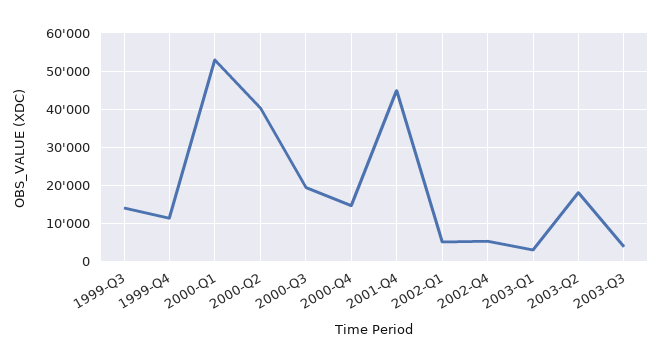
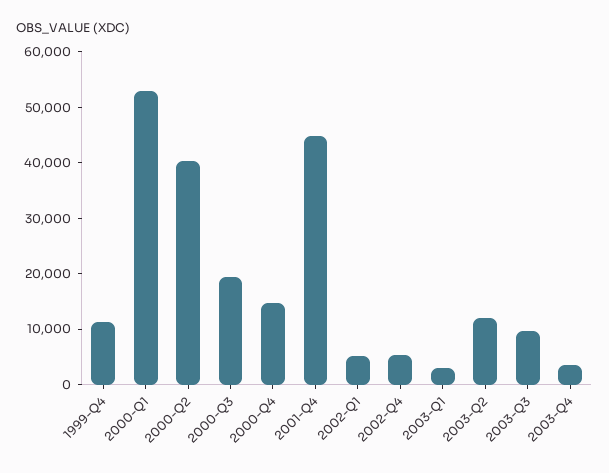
1999-Q3: 14000 -> none
2003-Q2: 18000 -> 12000
2003-Q3: 4000 -> 10000
2003-Q4: none -> 4000

